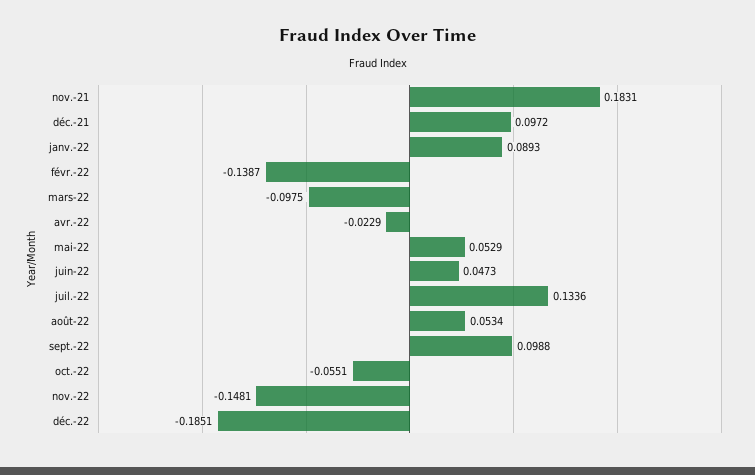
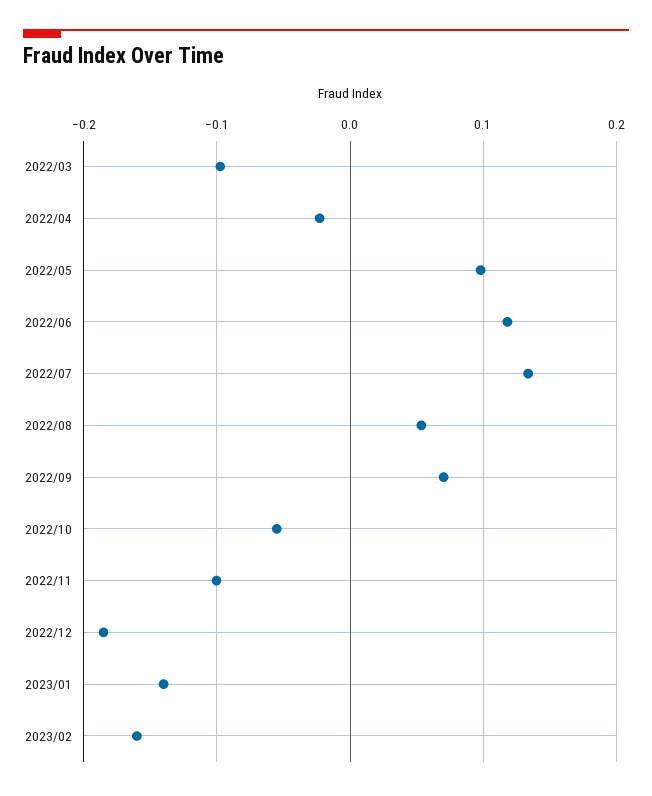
nov.-21: 0.1831 -> none
déc.-21: 0.0972 -> none
janv.-22: 0.0893 -> none
févr.-22: -0.1387 -> none
mai-22: 0.0529 -> 0.1
juin-22: 0.0473 -> 0.12
sept.-22: 0.0988 -> 0.07
nov.-22: -0.1481 -> -0.1
2023/01: none -> -0.14
2023/02: none -> -0.16

